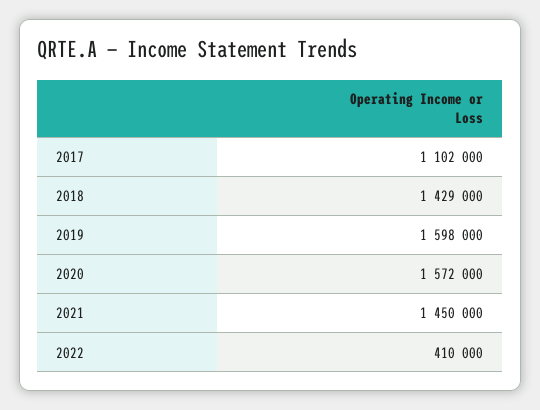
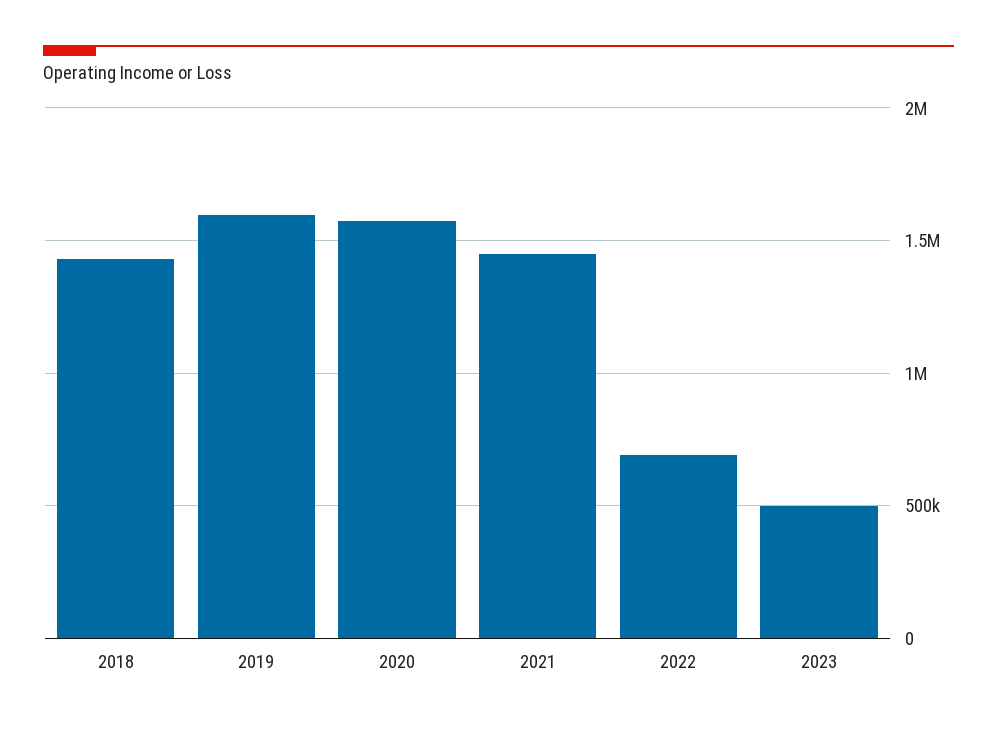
2017: 1102000 -> none
2022: 410000 -> 700000
2023: none -> 500000

